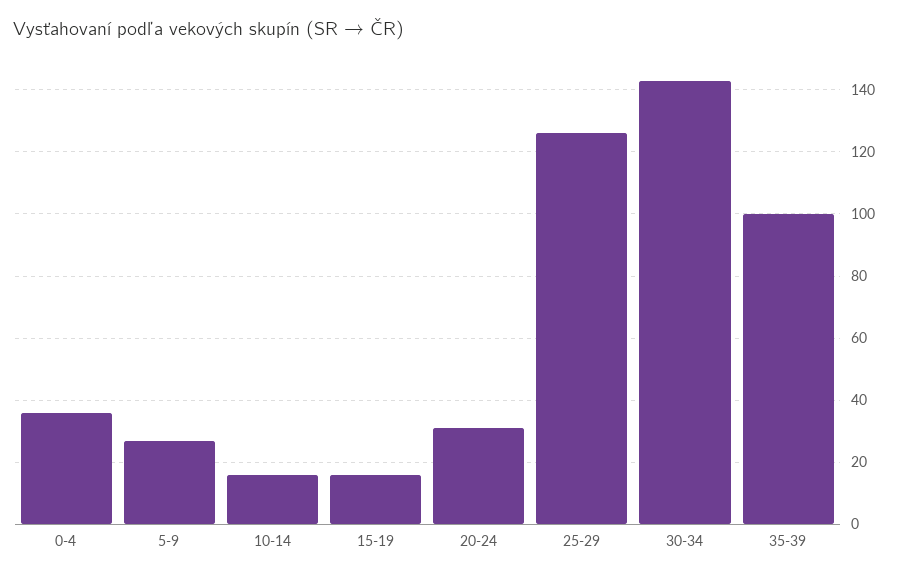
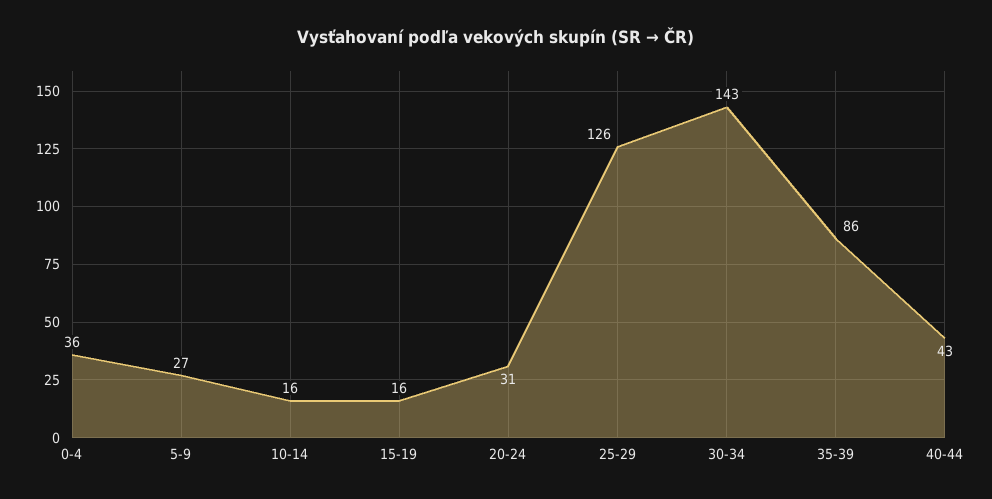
35-39: 100 -> 86
40-44: none -> 43

